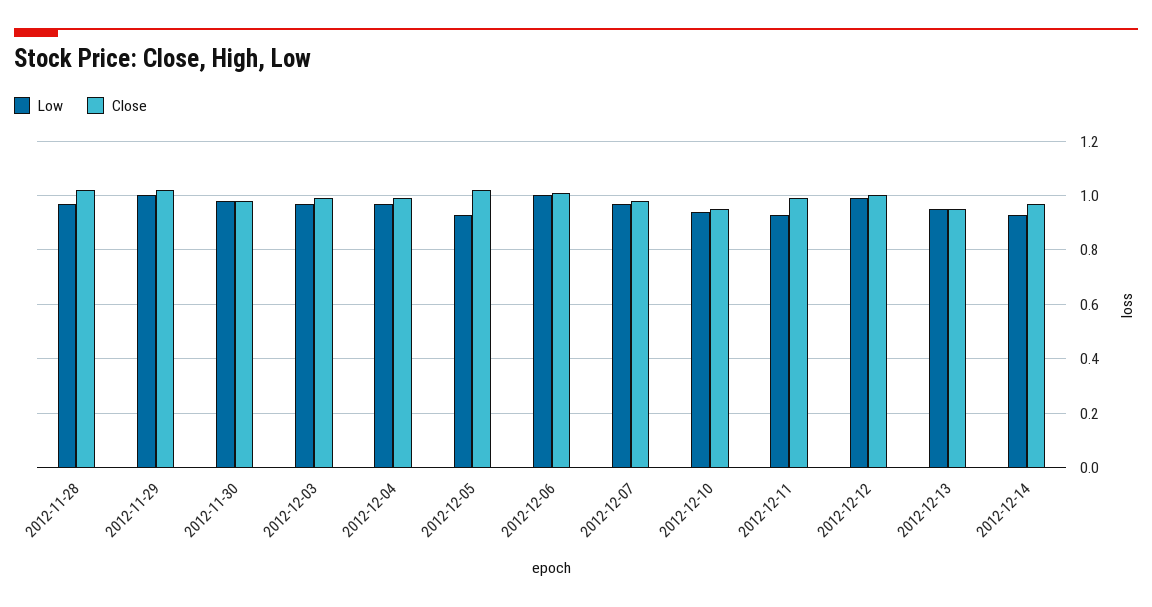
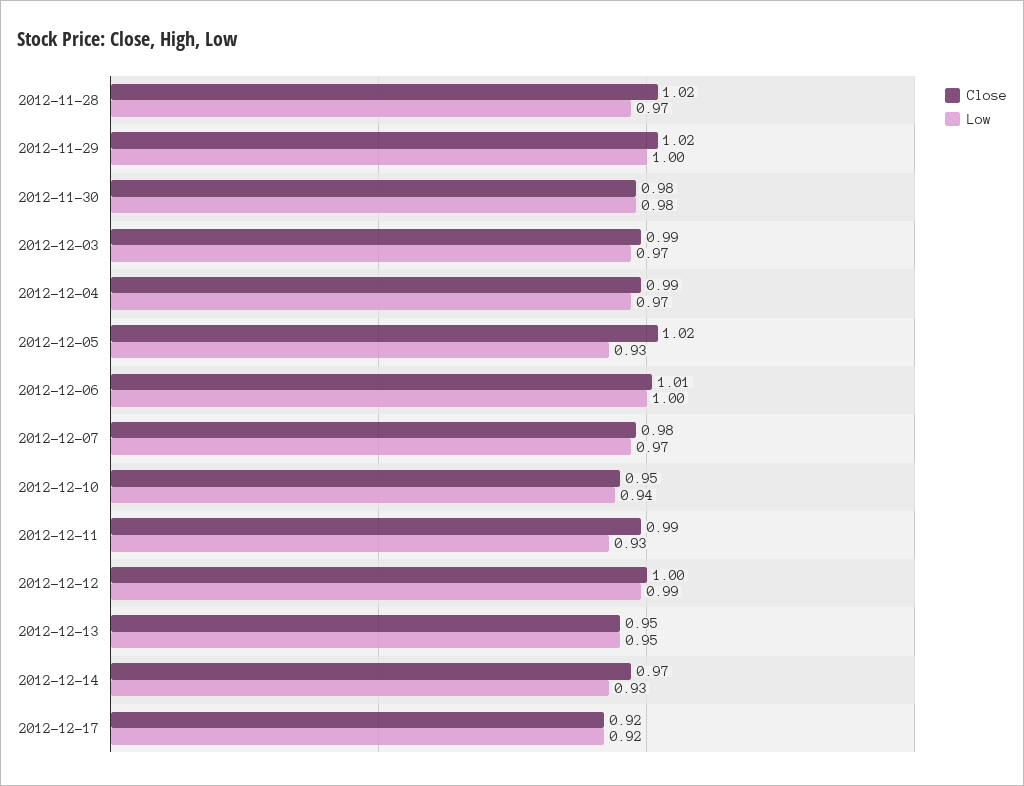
Close, 2012-12-17: none -> 0.92
Low, 2012-12-17: none -> 0.92

